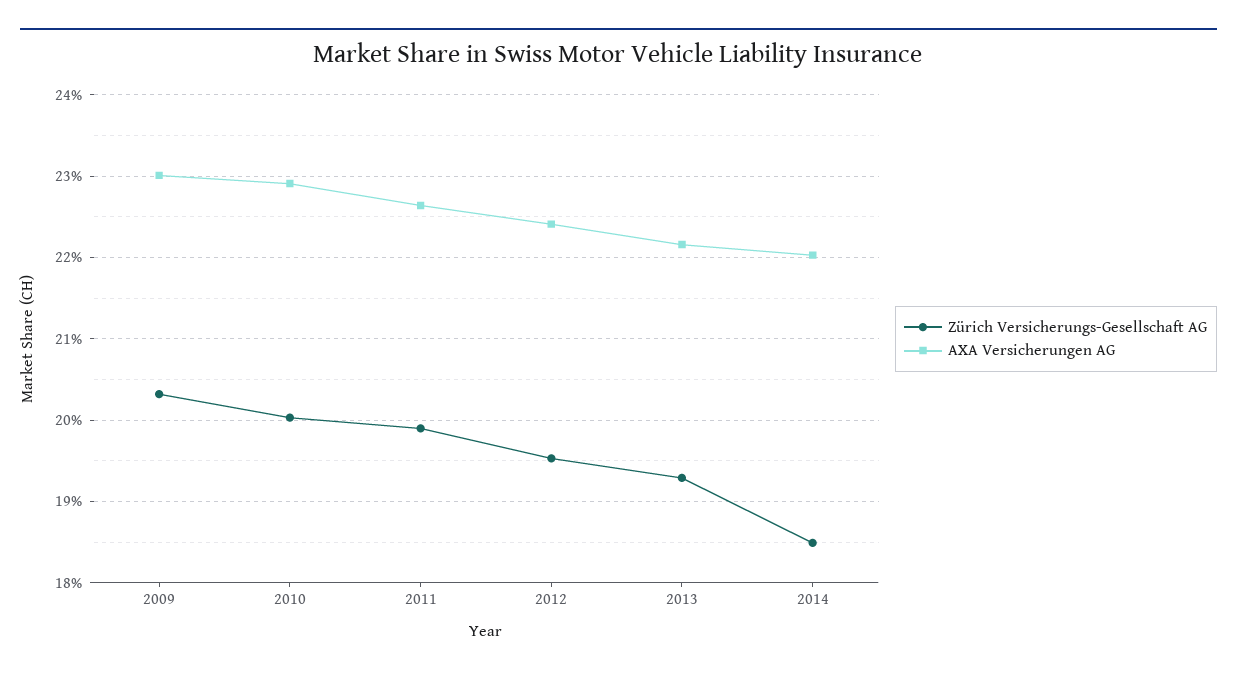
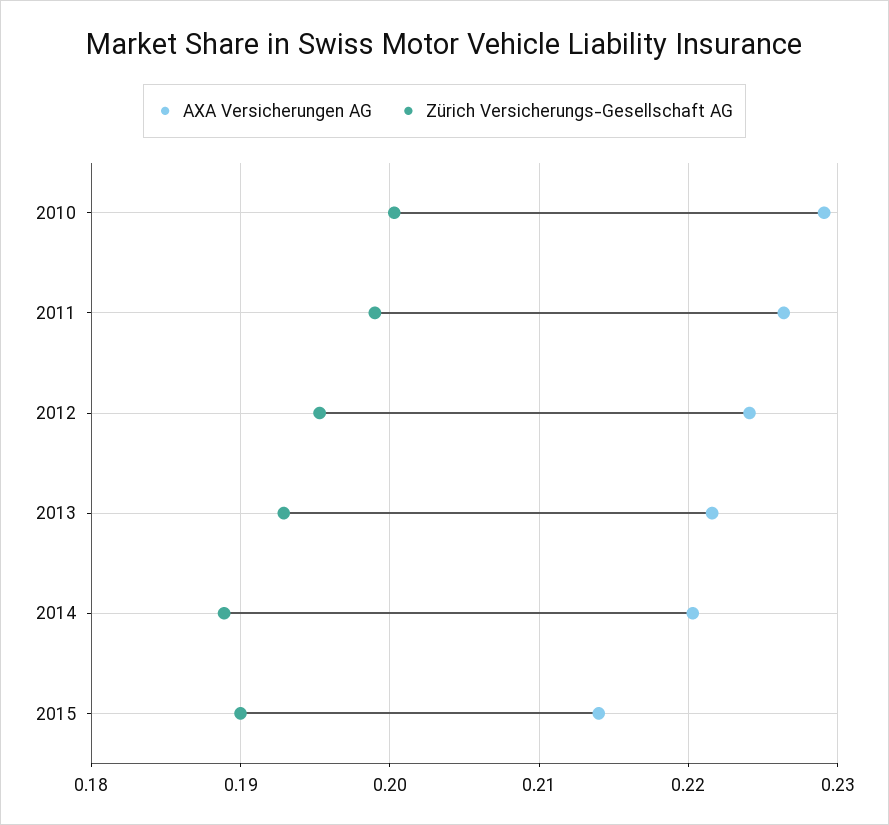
Zürich Versicherungs-Gesellschaft AG, 2009: 0.203 -> none
AXA Versicherungen AG, 2009: 0.23 -> none
Zürich Versicherungs-Gesellschaft AG, 2014: 0.185 -> 0.189
AXA Versicherungen AG, 2015: none -> 0.214
Zürich Versicherungs-Gesellschaft AG, 2015: none -> 0.19

